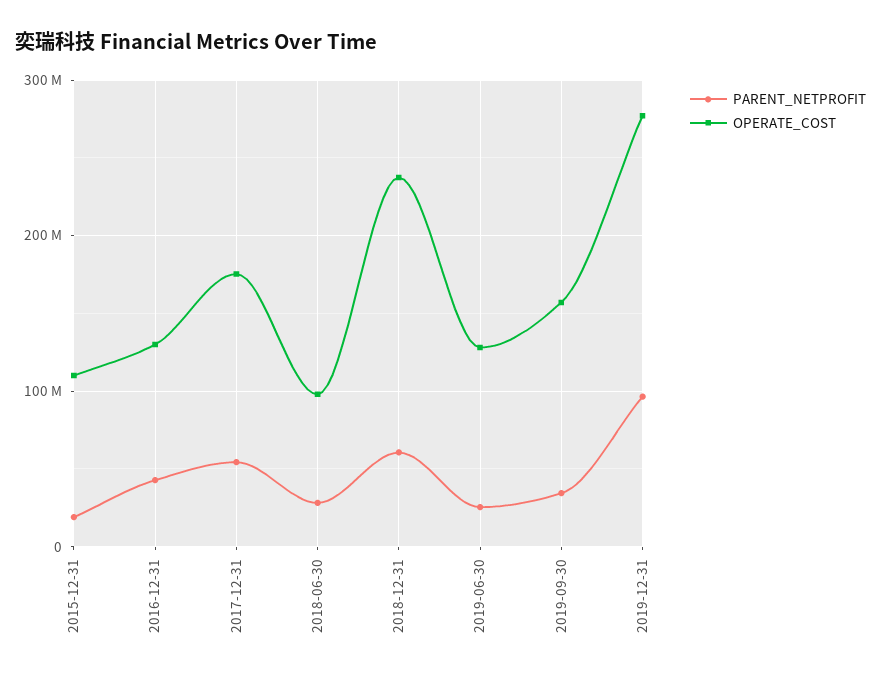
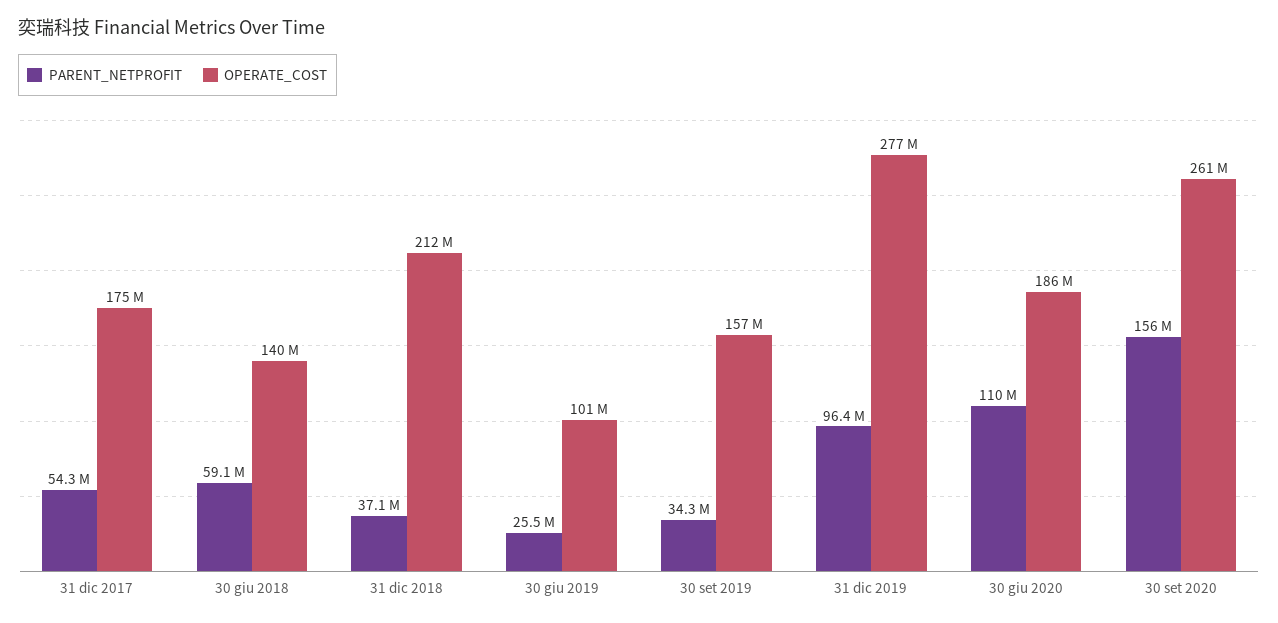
PARENT_NETPROFIT, 2015-12-31: 20000000 -> none
OPERATE_COST, 2015-12-31: 110000000 -> none
PARENT_NETPROFIT, 2016-12-31: 40000000 -> none
OPERATE_COST, 2016-12-31: 130000000 -> none
PARENT_NETPROFIT, 2018-06-30: 30000000 -> 59100000
OPERATE_COST, 2018-06-30: 100000000 -> 140000000
PARENT_NETPROFIT, 2018-12-31: 60000000 -> 37100000
OPERATE_COST, 2018-12-31: 240000000 -> 212000000
OPERATE_COST, 2019-06-30: 130000000 -> 101000000
PARENT_NETPROFIT, 30 giu 2020: none -> 110000000
OPERATE_COST, 30 giu 2020: none -> 186000000
PARENT_NETPROFIT, 30 set 2020: none -> 156000000
OPERATE_COST, 30 set 2020: none -> 261000000

